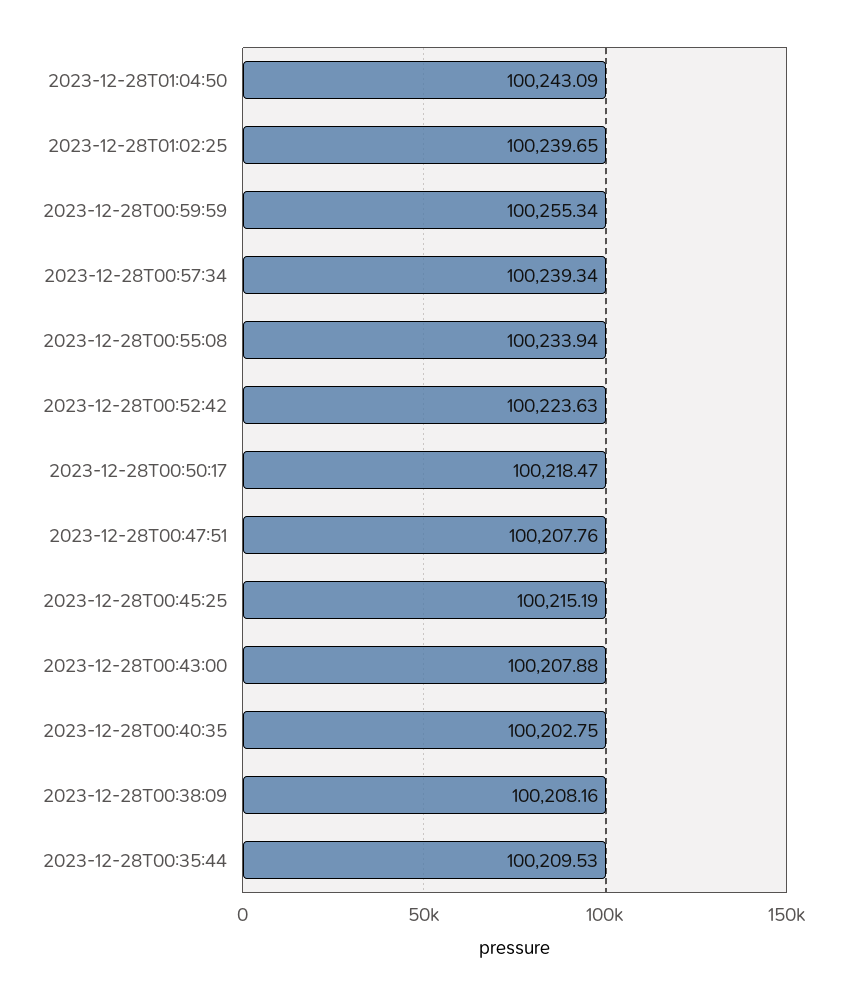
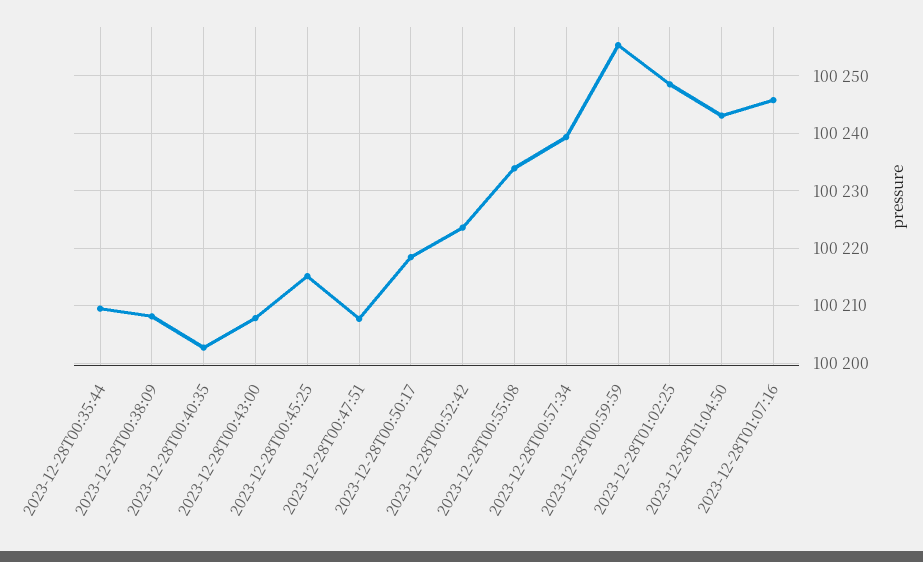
2023-12-28T01:02:25: 100239.65 -> 100248
2023-12-28T01:07:16: none -> 100246

